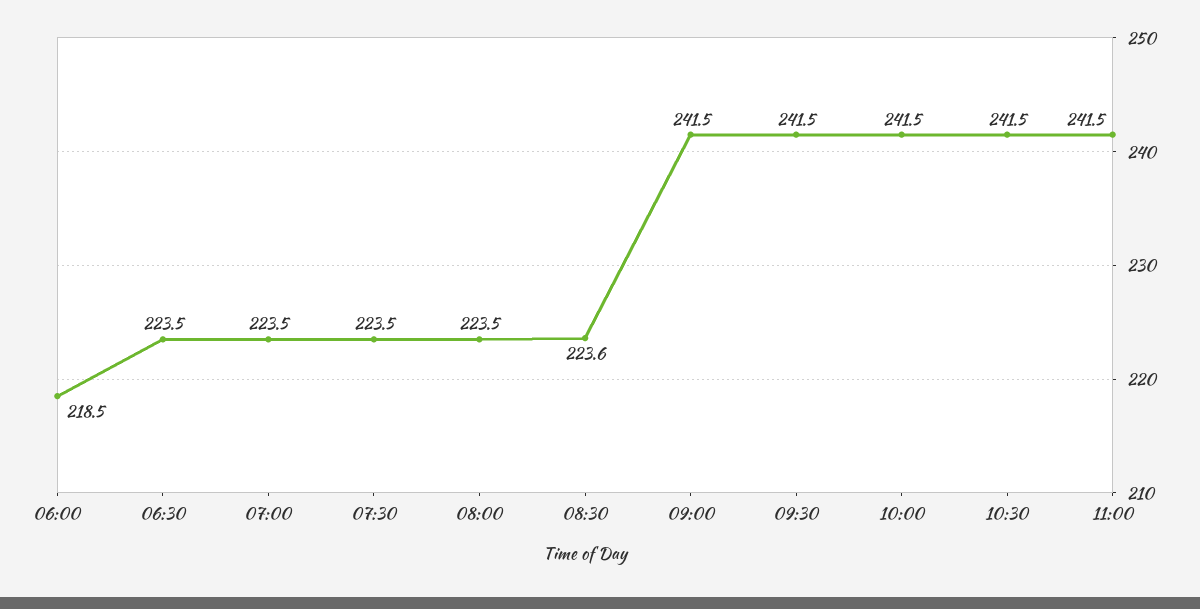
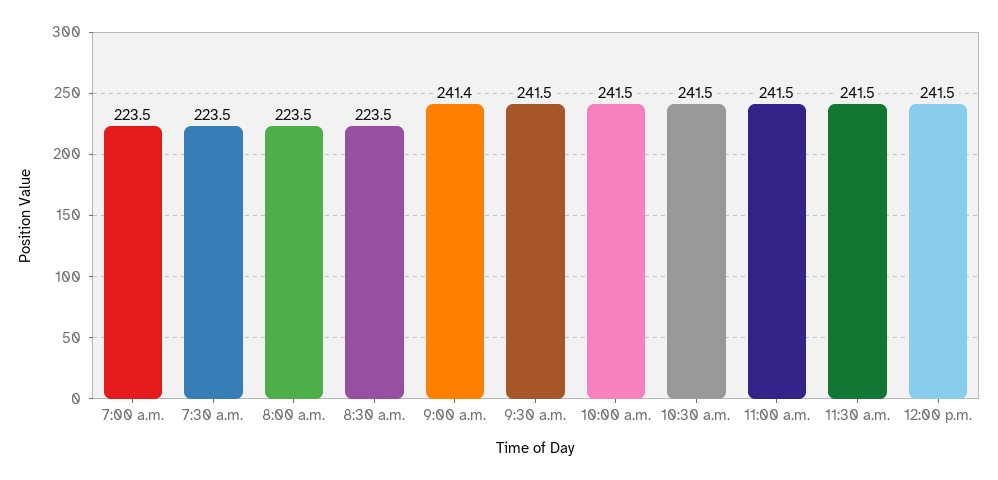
06:00: 218.5 -> none
06:30: 223.5 -> none
08:30: 223.6 -> 223.5
09:00: 241.5 -> 241.4
11:30 a.m.: none -> 241.5
12:00 p.m.: none -> 241.5

